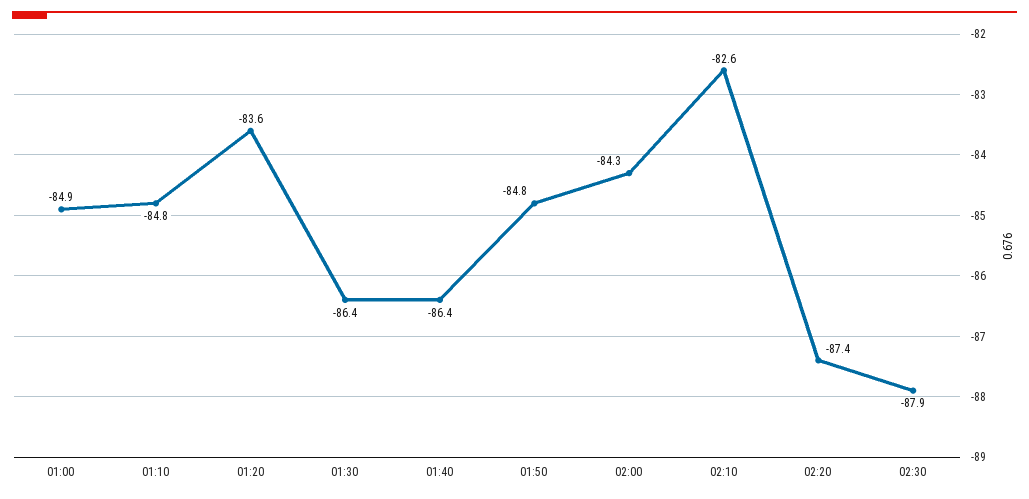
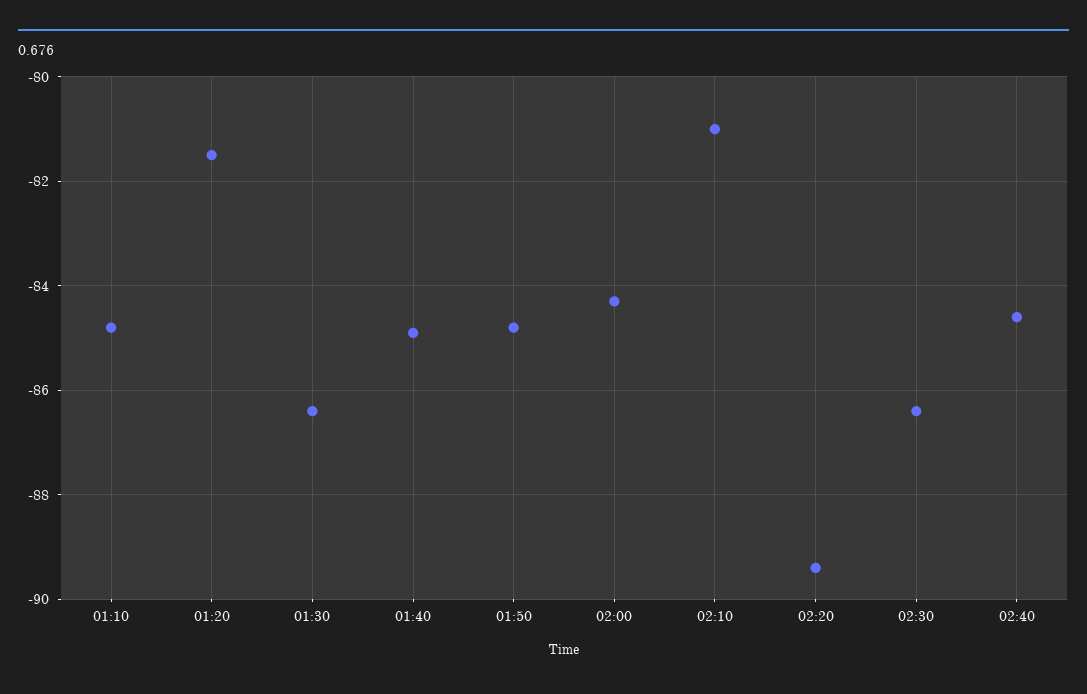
01:00: -84.9 -> none
01:20: -83.6 -> -81.5
01:40: -86.4 -> -85
02:10: -82.6 -> -81
02:20: -87.4 -> -89.5
02:30: -87.9 -> -86.5
02:40: none -> -84.5

